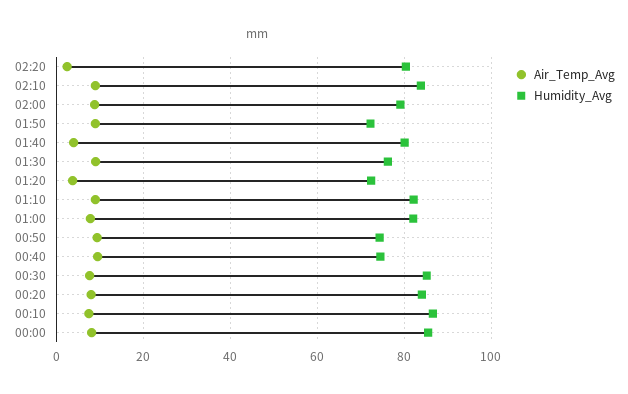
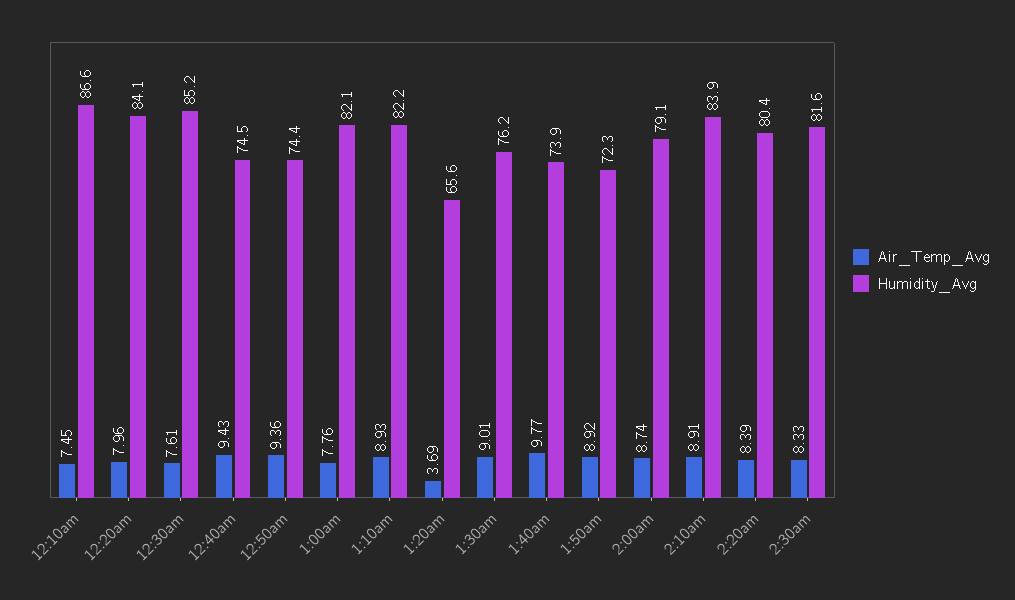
Air_Temp_Avg, 02:20: 2 -> 8.39
Air_Temp_Avg, 01:40: 4 -> 9.77
Humidity_Avg, 01:40: 80 -> 73.9
Humidity_Avg, 01:20: 72 -> 65.6
Air_Temp_Avg, 00:00: 8 -> none
Humidity_Avg, 00:00: 86 -> none
Air_Temp_Avg, 2:30am: none -> 8.33
Humidity_Avg, 2:30am: none -> 81.6

